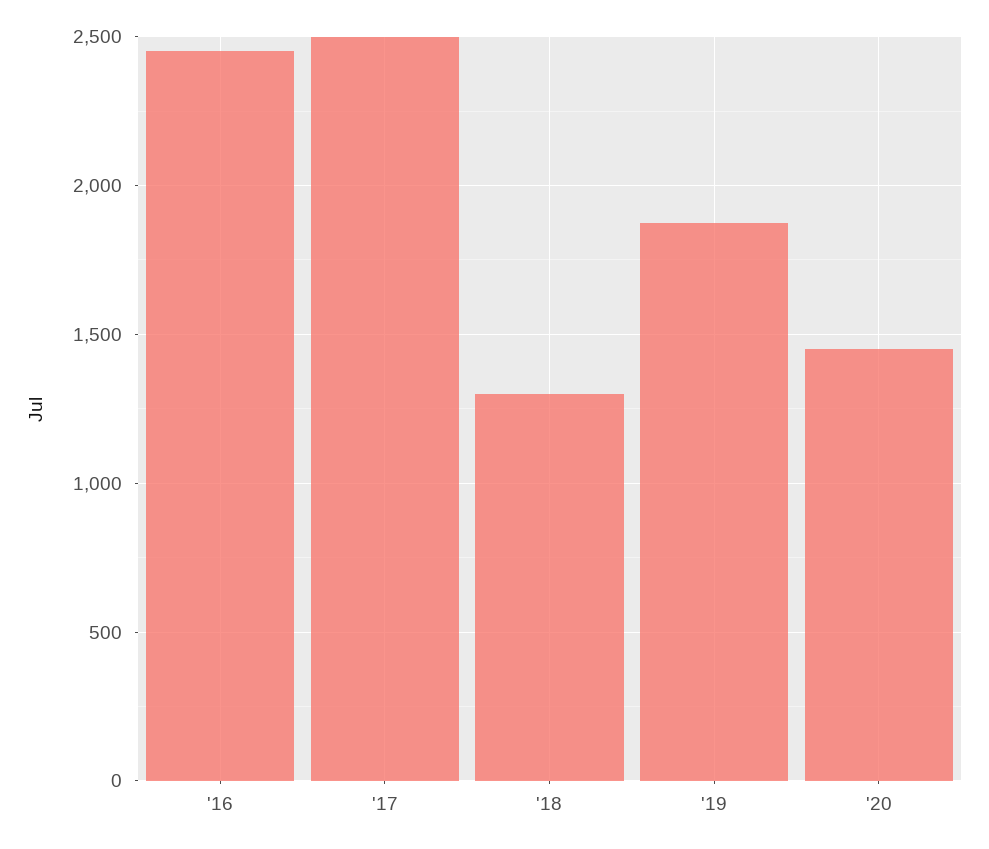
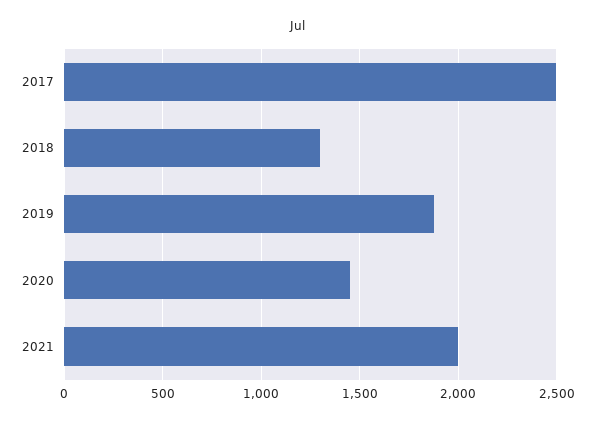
'16: 2450 -> none
2021: none -> 2000

